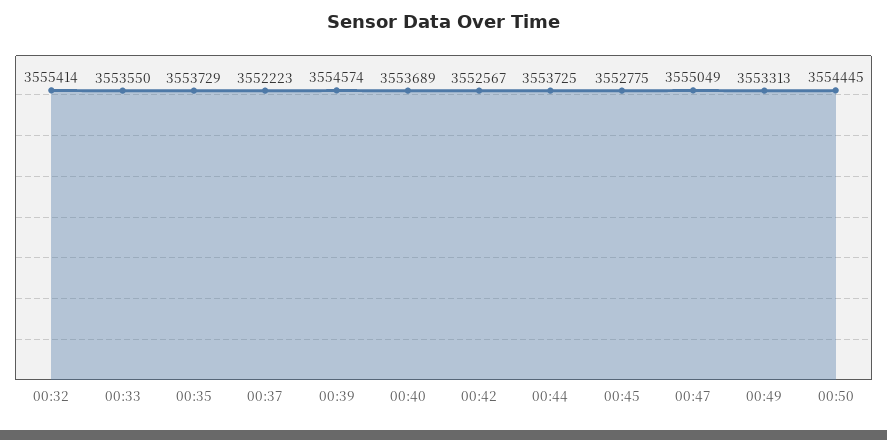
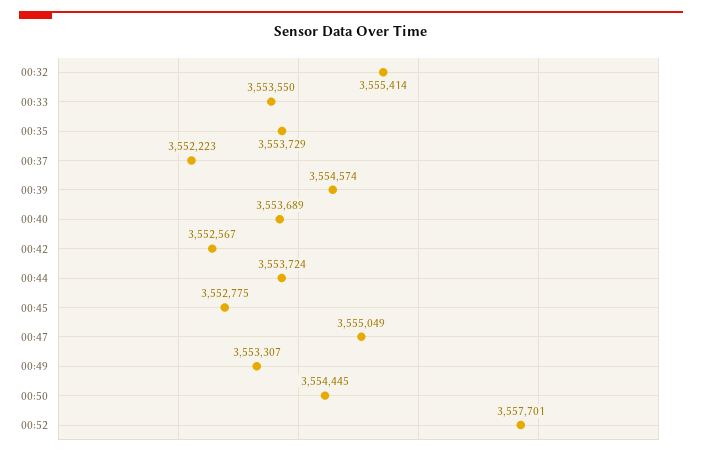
00:44: 3553725 -> 3553724
00:49: 3553313 -> 3553307
00:52: none -> 3557701

